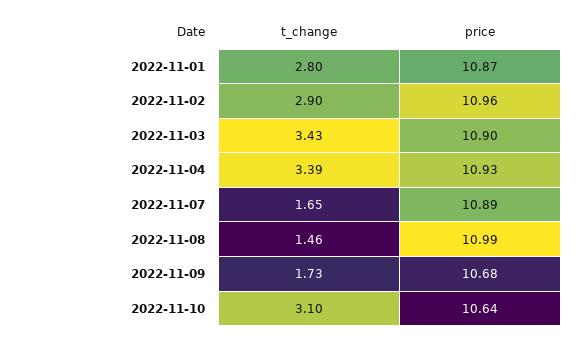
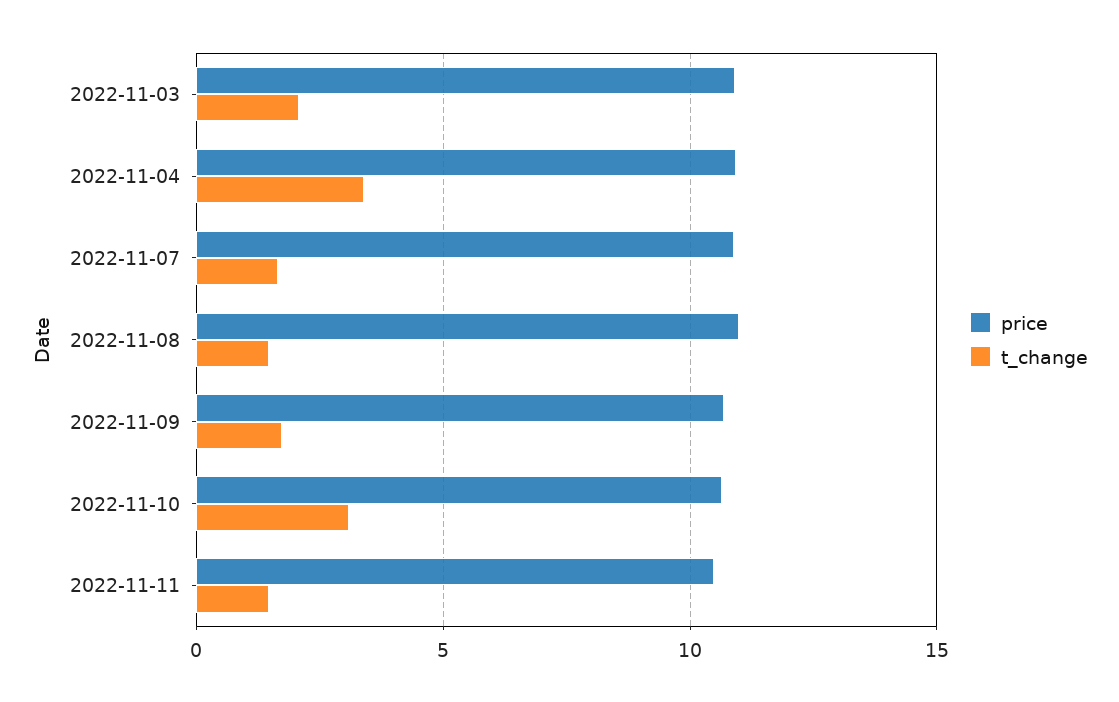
t_change, 2022-11-01: 2.8 -> none
price, 2022-11-01: 10.87 -> none
t_change, 2022-11-02: 2.9 -> none
price, 2022-11-02: 10.96 -> none
t_change, 2022-11-03: 3.43 -> 2
price, 2022-11-11: none -> 10.5
t_change, 2022-11-11: none -> 1.5

